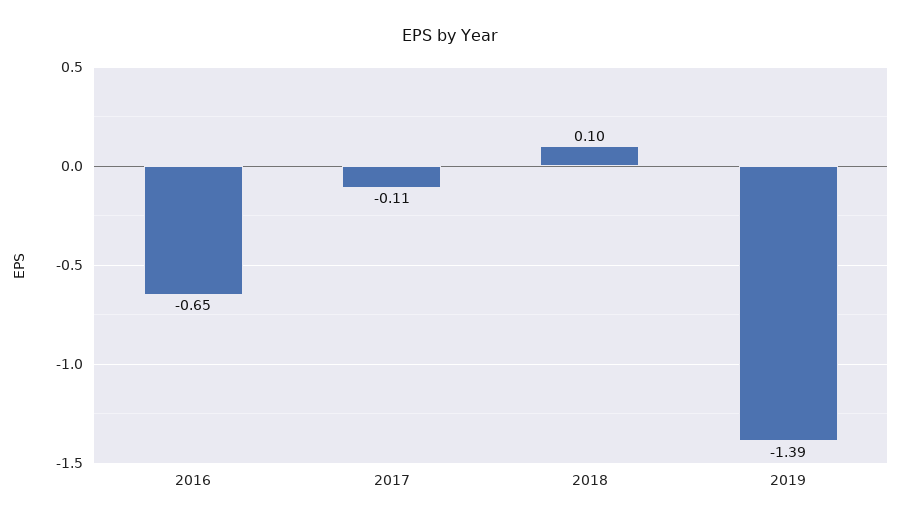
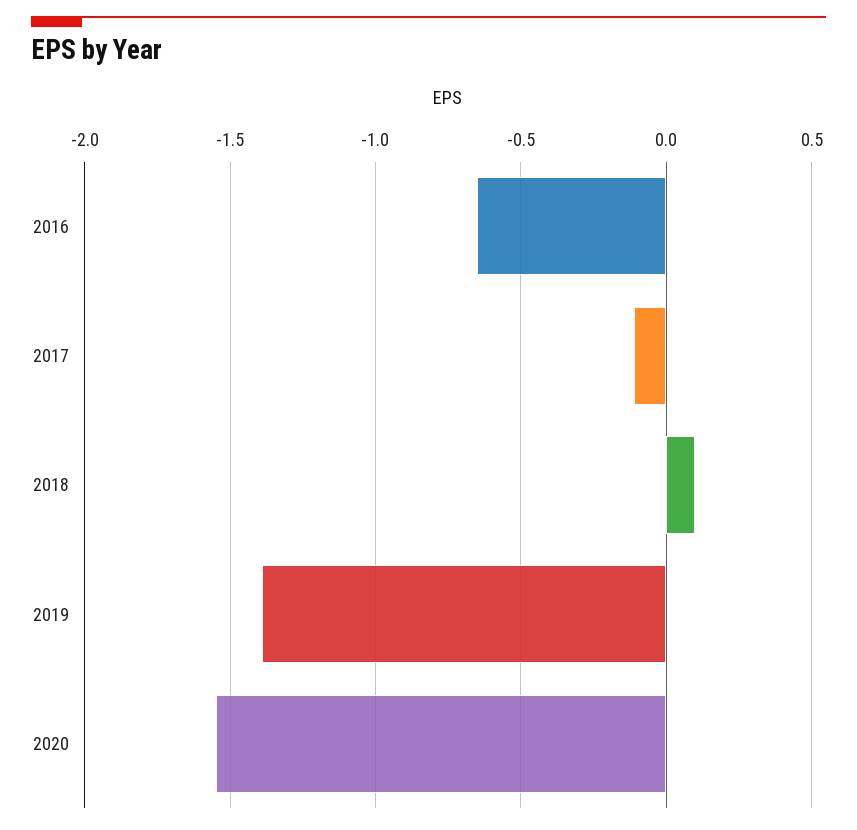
2020: none -> -1.55

